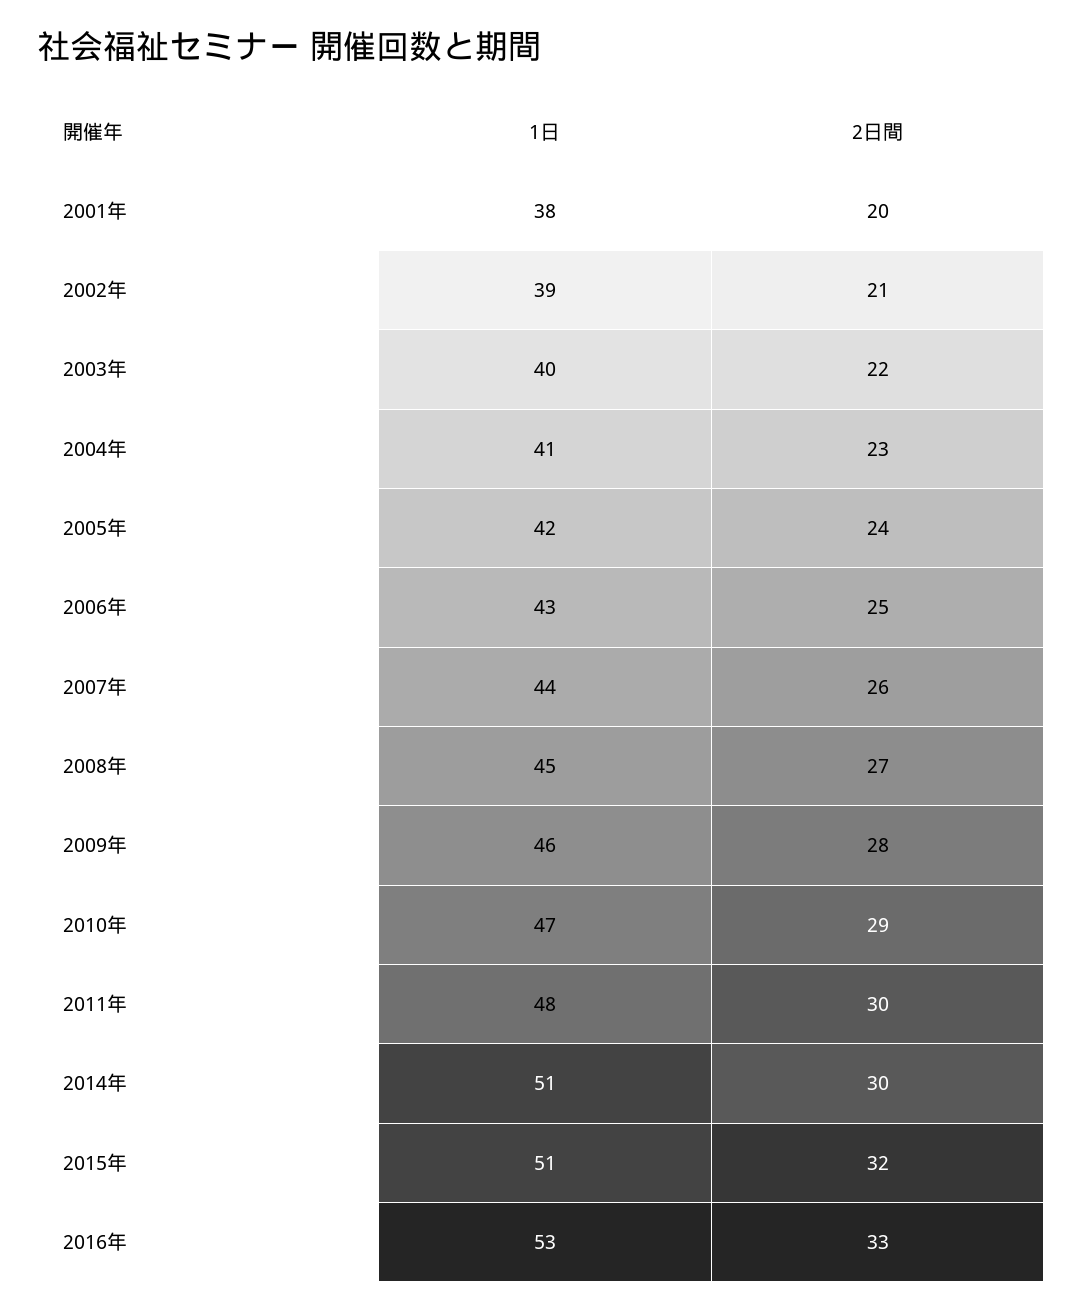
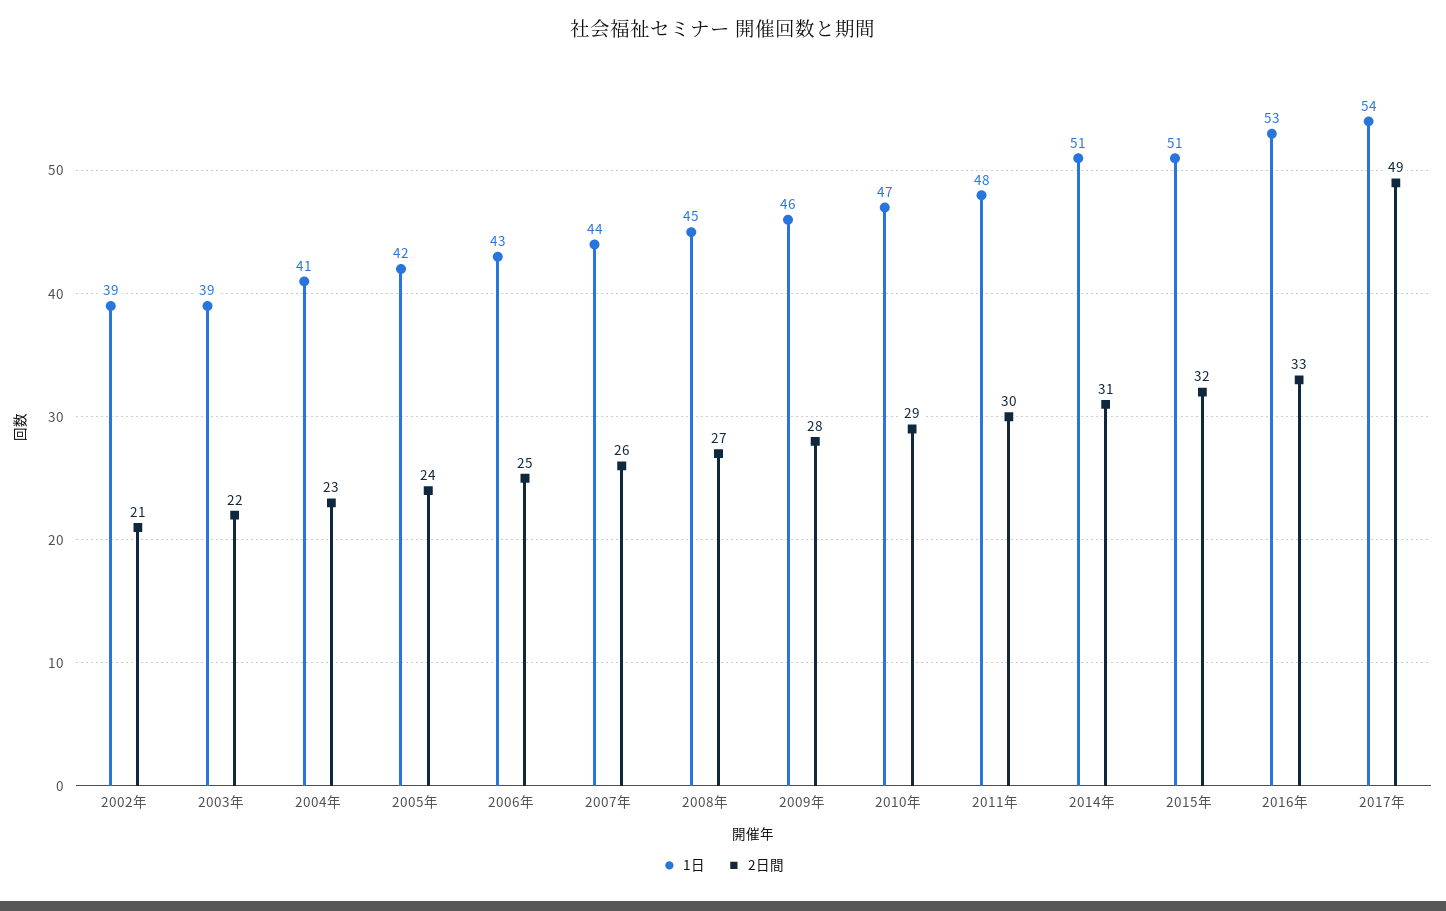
1日, 2001年: 38 -> none
2日間, 2001年: 20 -> none
1日, 2003年: 40 -> 39
2日間, 2014年: 30 -> 31
1日, 2017年: none -> 54
2日間, 2017年: none -> 49

